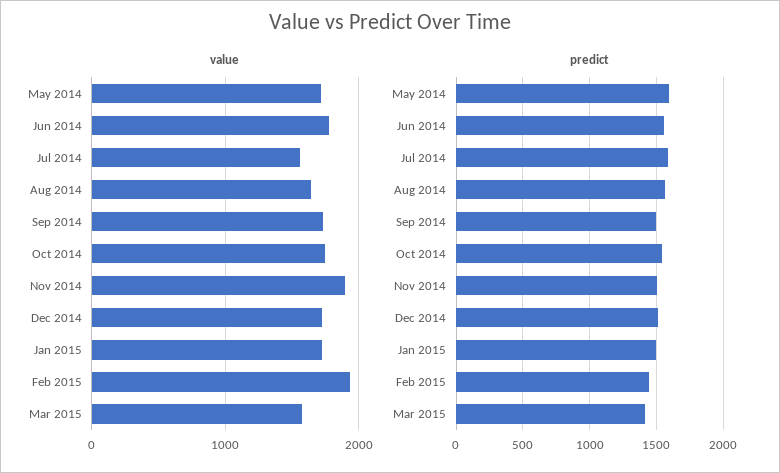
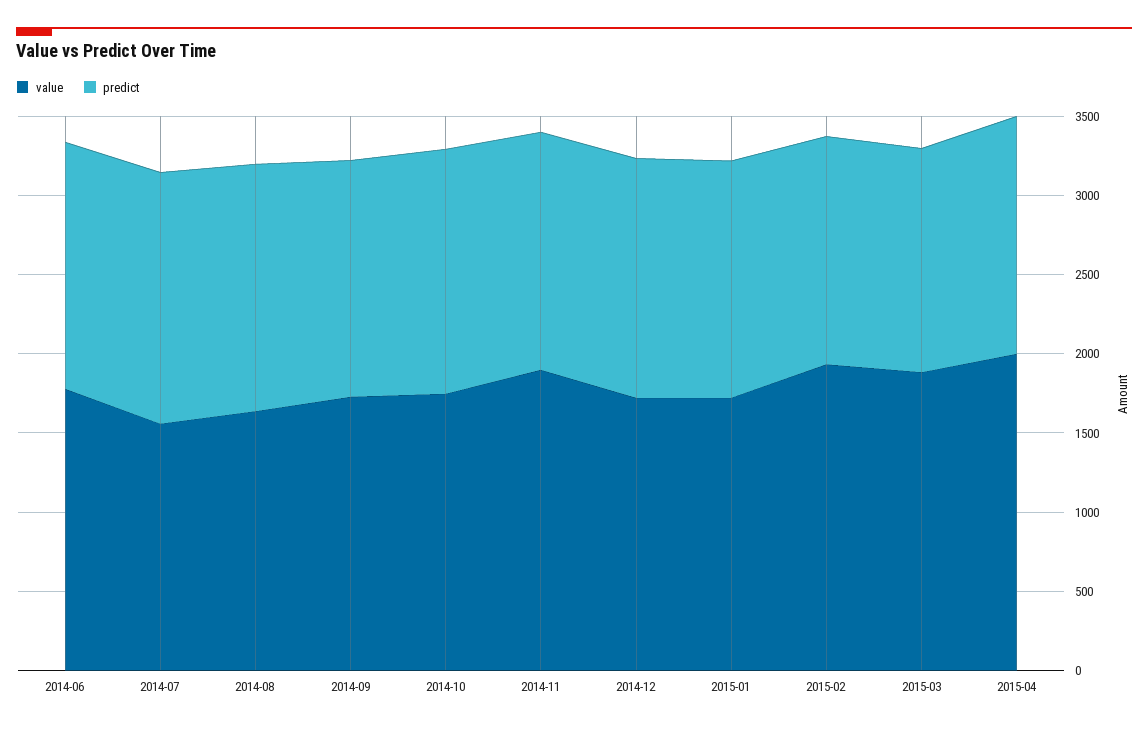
value, May 2014: 1700 -> none
value, Mar 2015: 1600 -> 1900
predict, May 2014: 1600 -> none
value, 2015-04: none -> 2000
predict, 2015-04: none -> 1500

